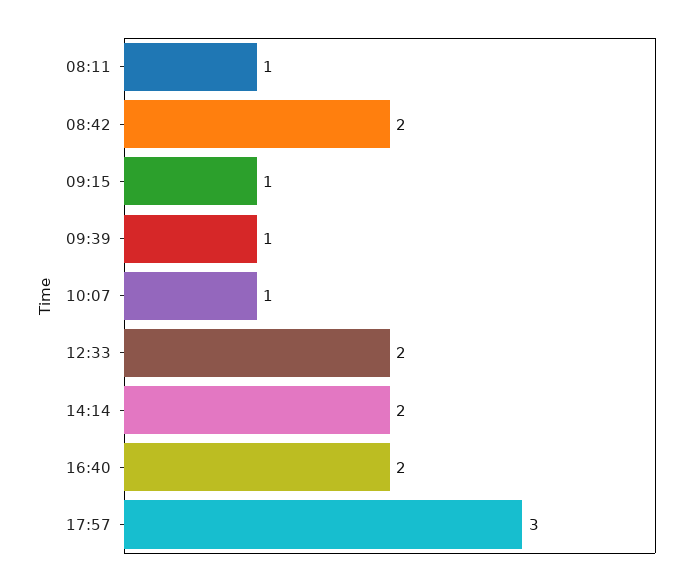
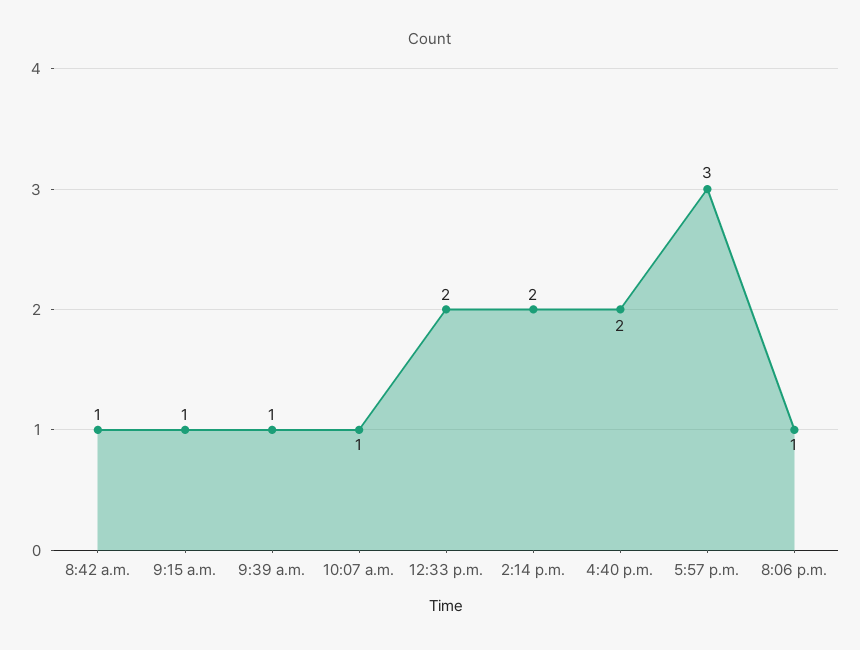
08:11: 1 -> none
08:42: 2 -> 1
8:06 p.m.: none -> 1

